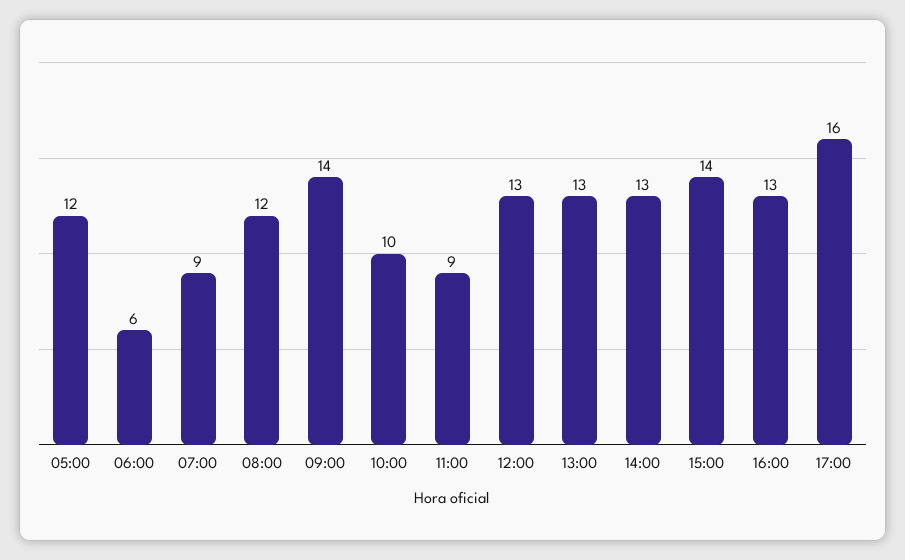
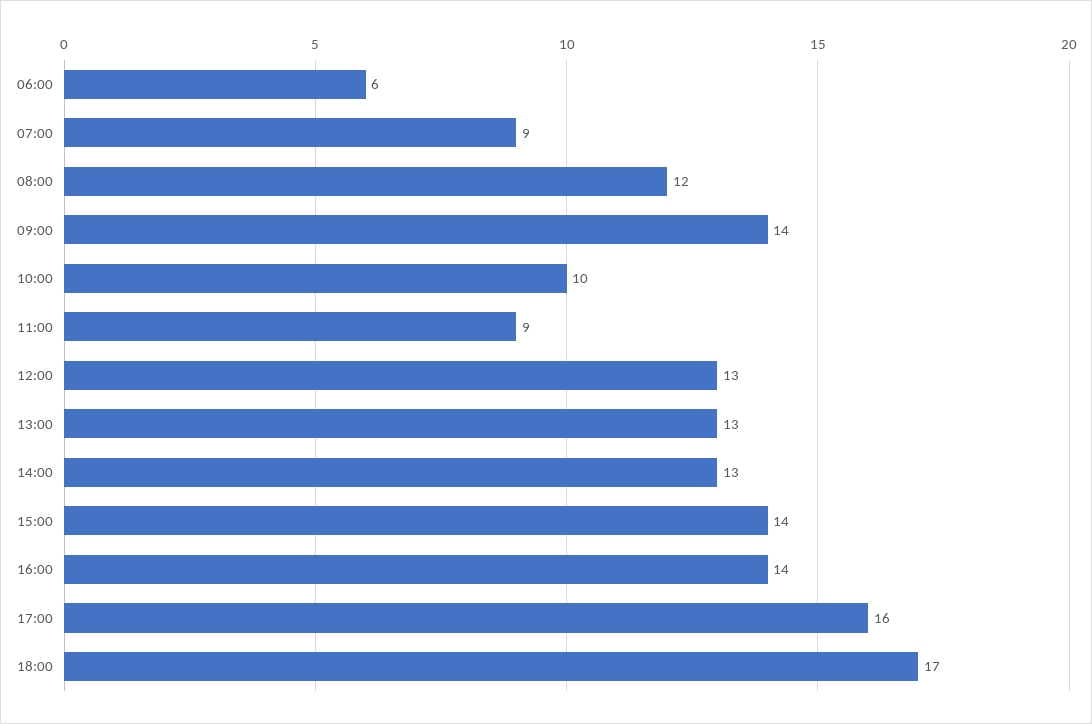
05:00: 12 -> none
16:00: 13 -> 14
18:00: none -> 17

